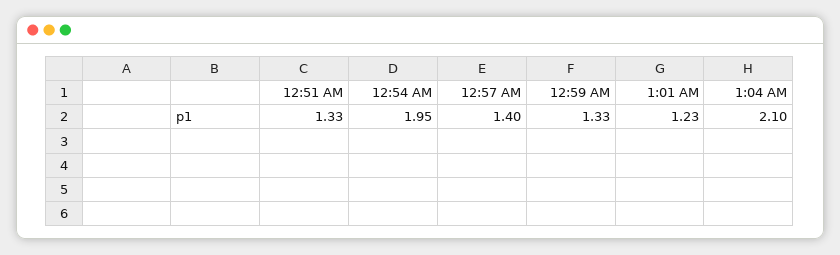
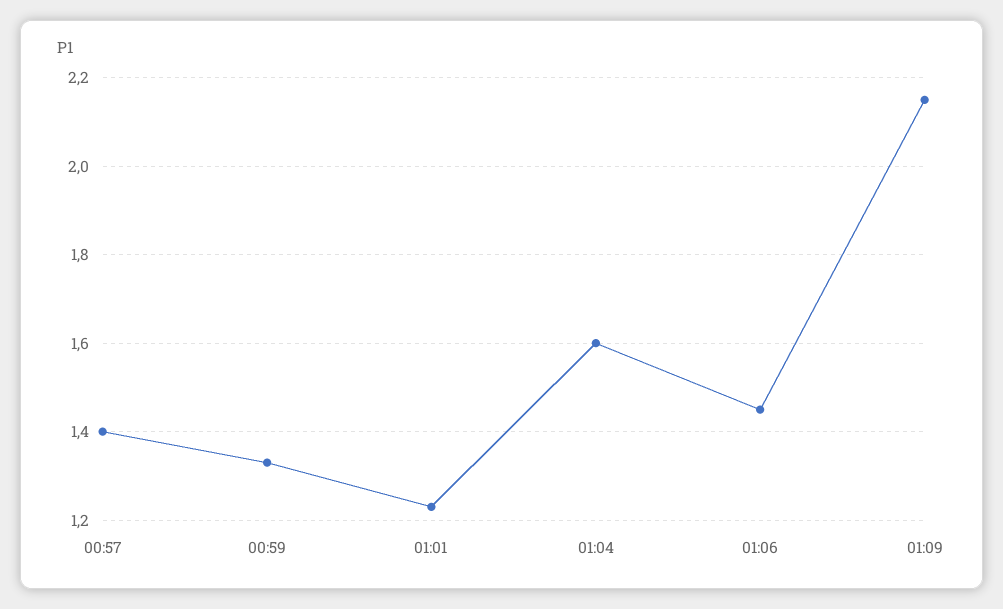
12:51 AM: 1.33 -> none
12:54 AM: 1.95 -> none
1:04 AM: 2.1 -> 1.6
01:06: none -> 1.45
01:09: none -> 2.15

